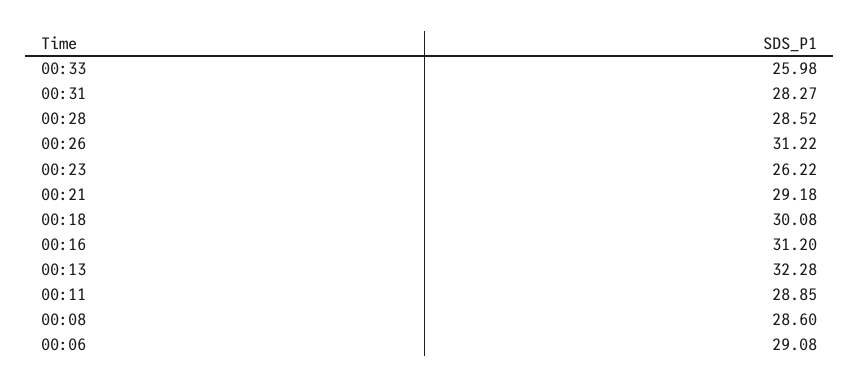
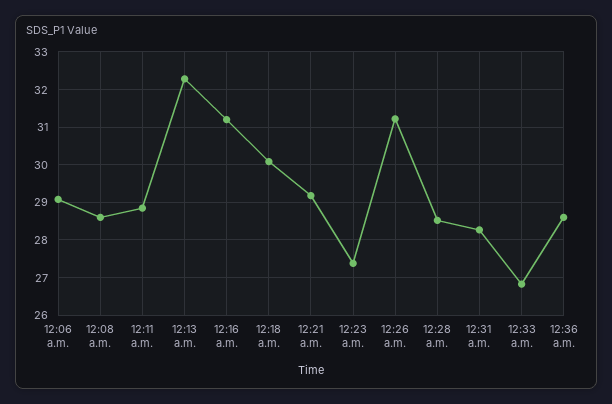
00:33: 25.98 -> 26.8
00:23: 26.22 -> 27.4
12:36 a.m.: none -> 28.6

